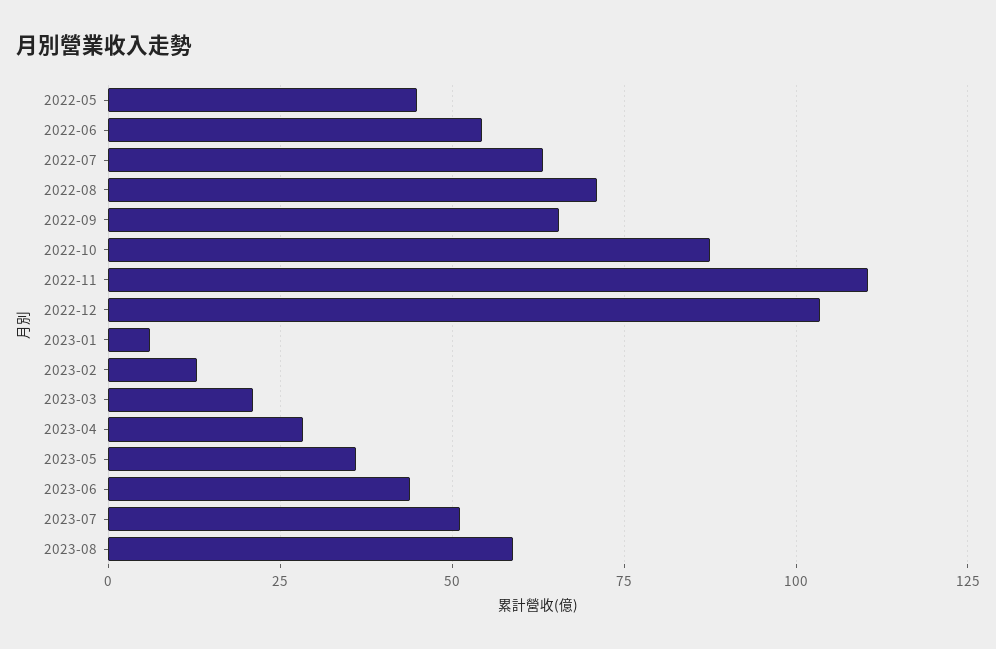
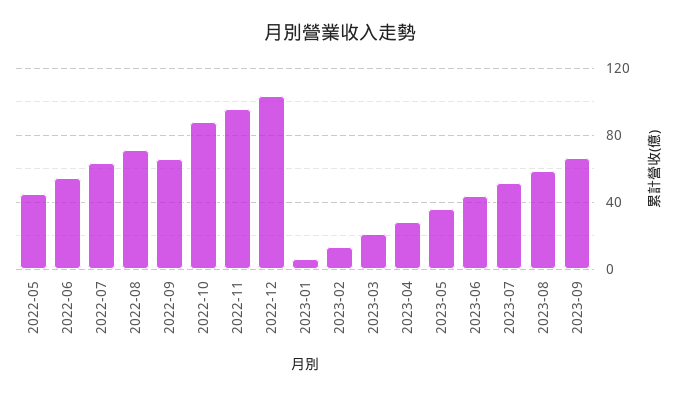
2022-11: 110 -> 95
2023-09: none -> 65

